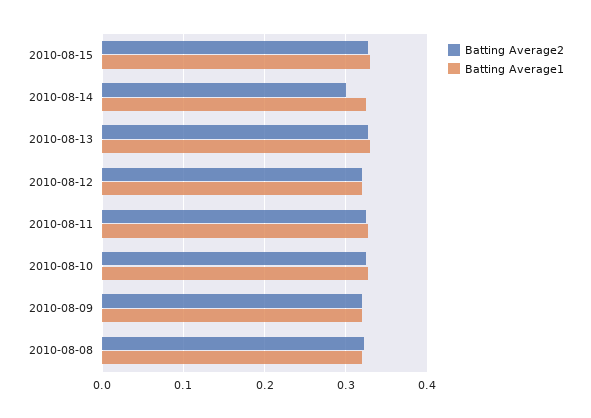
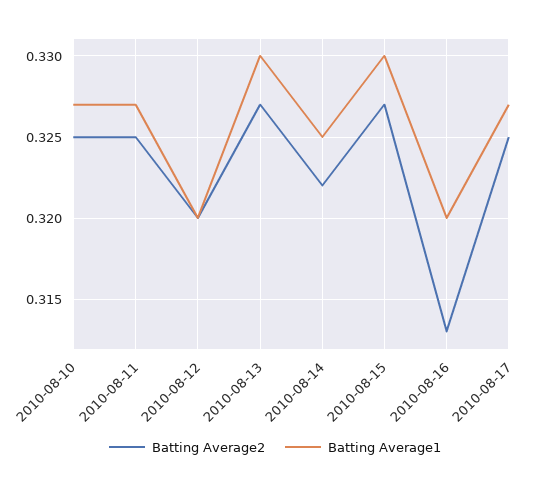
Batting Average2, 2010-08-14: 0.3 -> 0.322
Batting Average2, 2010-08-09: 0.32 -> none
Batting Average1, 2010-08-09: 0.32 -> none
Batting Average2, 2010-08-08: 0.32 -> none
Batting Average1, 2010-08-08: 0.32 -> none
Batting Average2, 2010-08-16: none -> 0.313
Batting Average1, 2010-08-16: none -> 0.32
Batting Average2, 2010-08-17: none -> 0.325
Batting Average1, 2010-08-17: none -> 0.327

